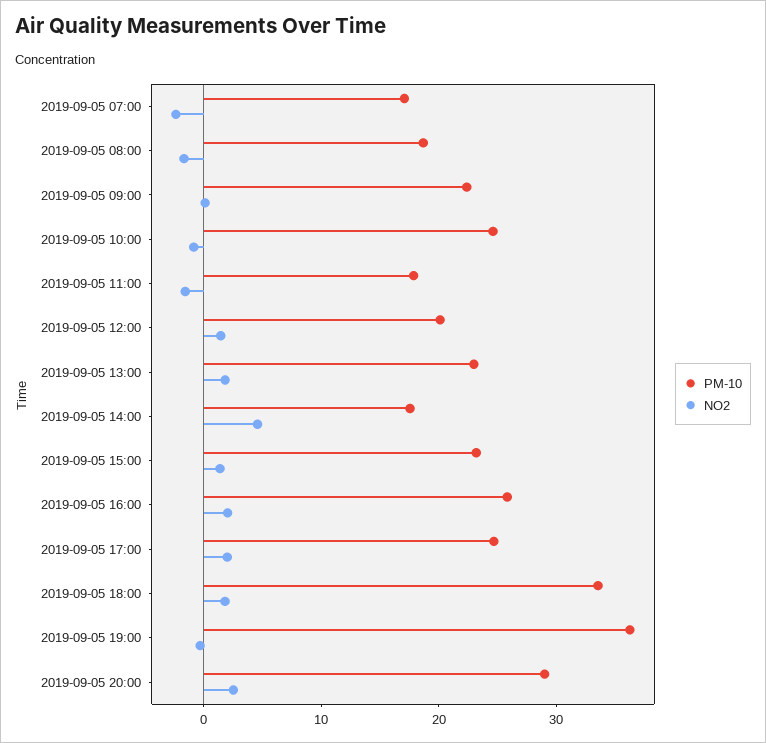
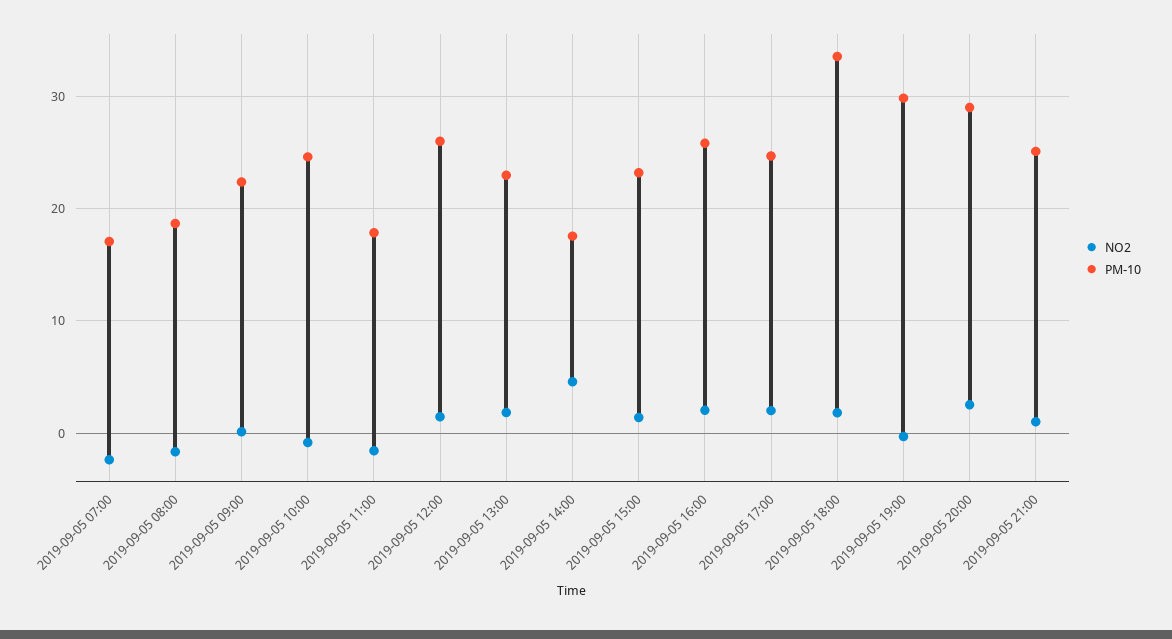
PM-10, 2019-09-05 12:00: 20 -> 26
PM-10, 2019-09-05 19:00: 36 -> 30
NO2, 2019-09-05 21:00: none -> 1
PM-10, 2019-09-05 21:00: none -> 25

